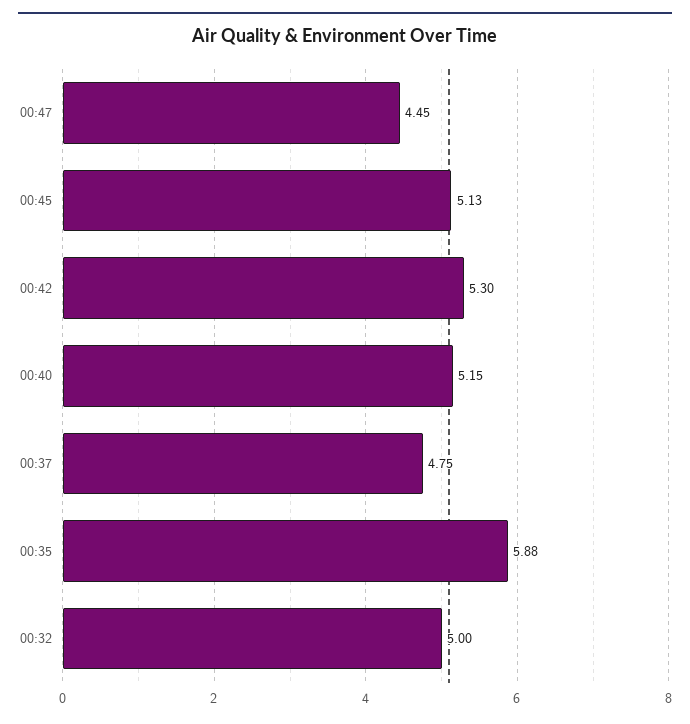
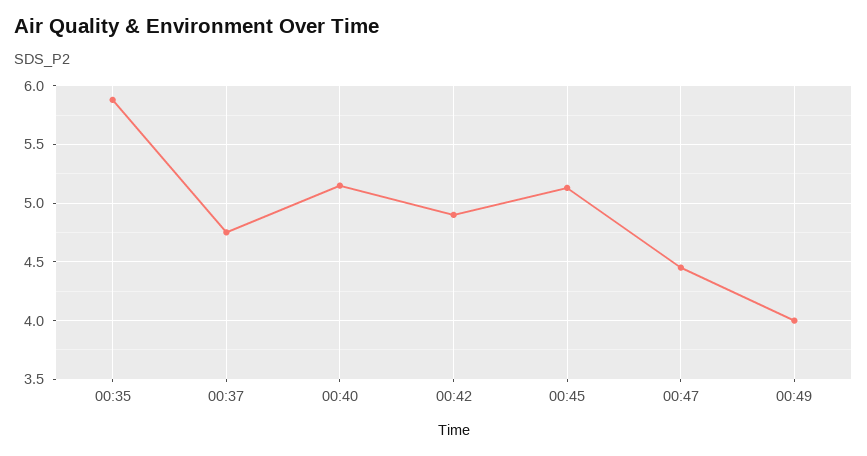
00:42: 5.3 -> 4.9
00:32: 5 -> none
00:49: none -> 4

